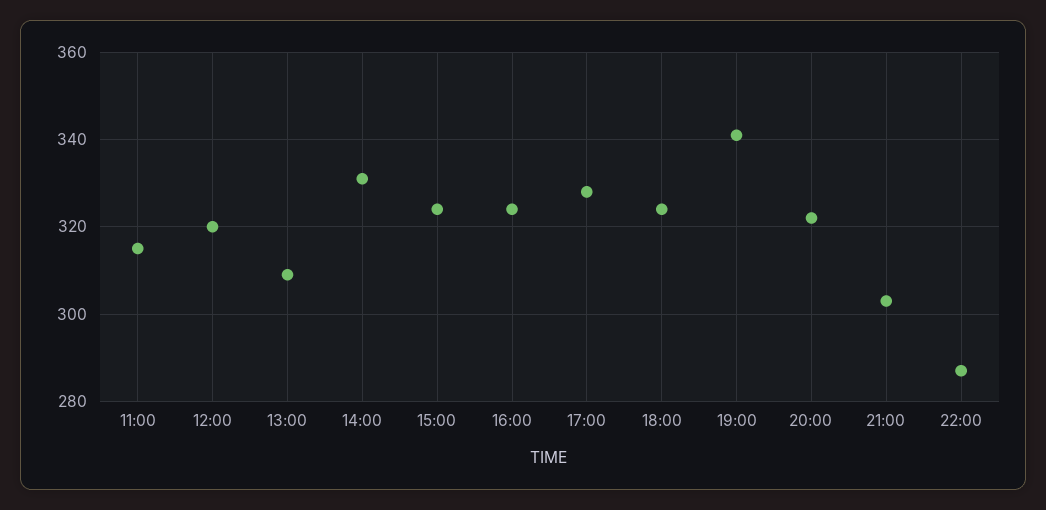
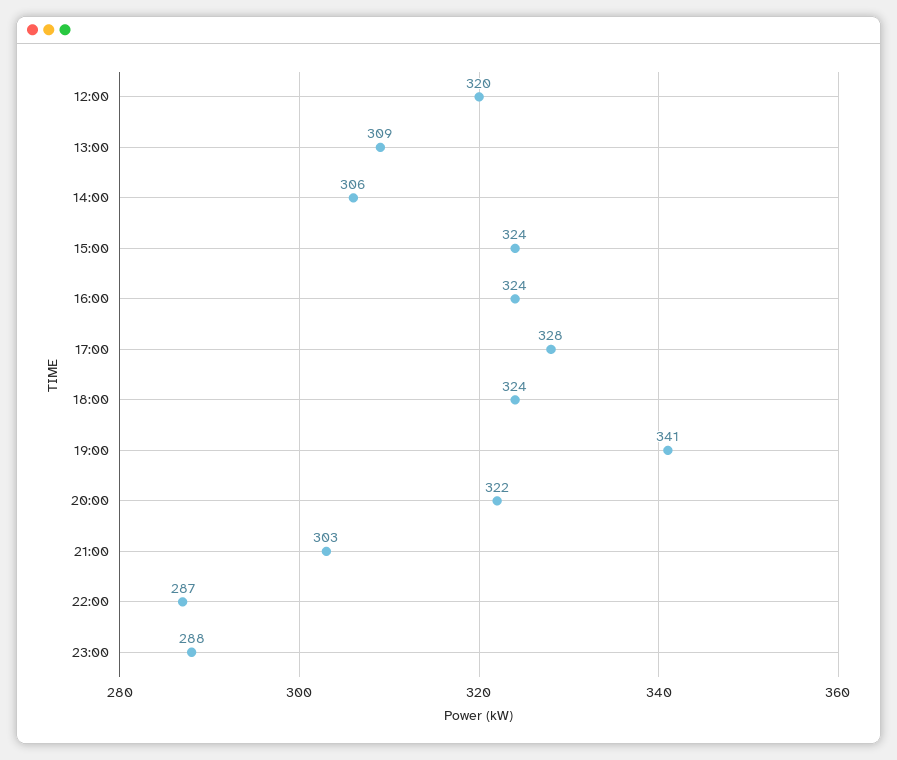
11:00: 315 -> none
14:00: 330 -> 306
23:00: none -> 288

